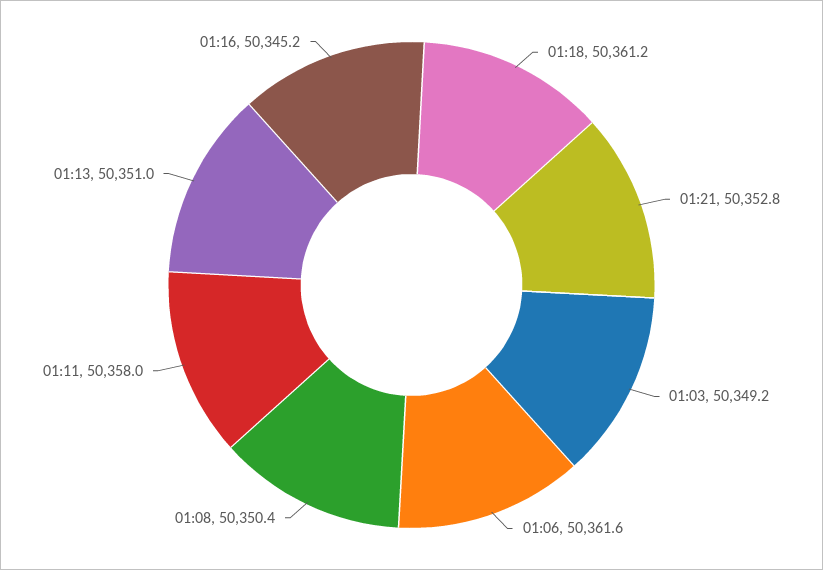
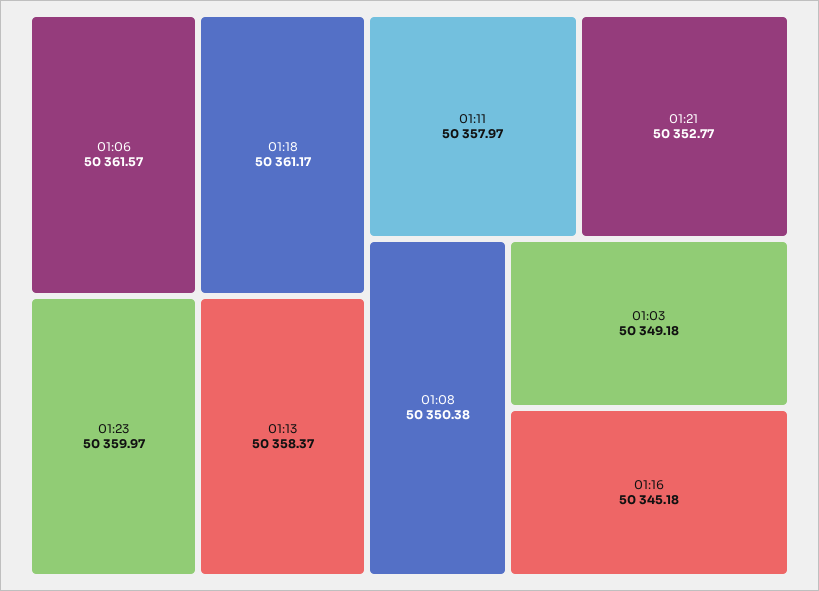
01:13: 50351 -> 50358.37
01:23: none -> 50359.97

